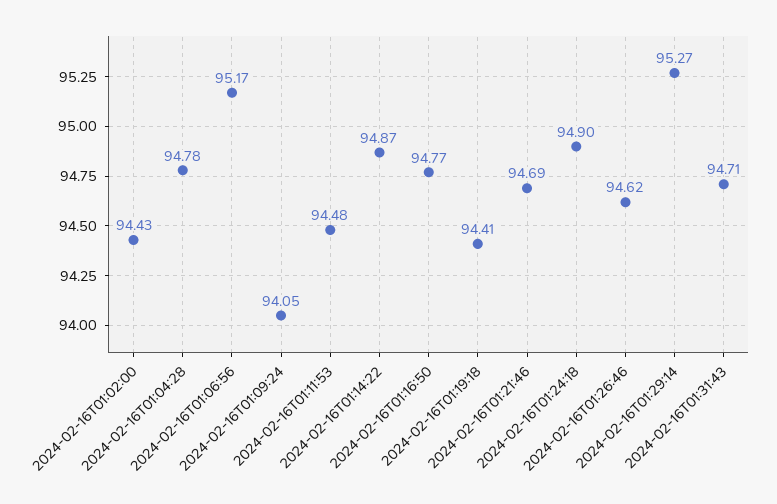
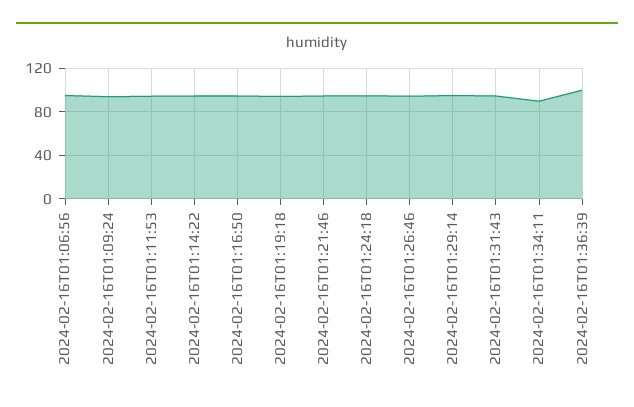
2024-02-16T01:02:00: 94.43 -> none
2024-02-16T01:04:28: 94.78 -> none
2024-02-16T01:34:11: none -> 90
2024-02-16T01:36:39: none -> 100

